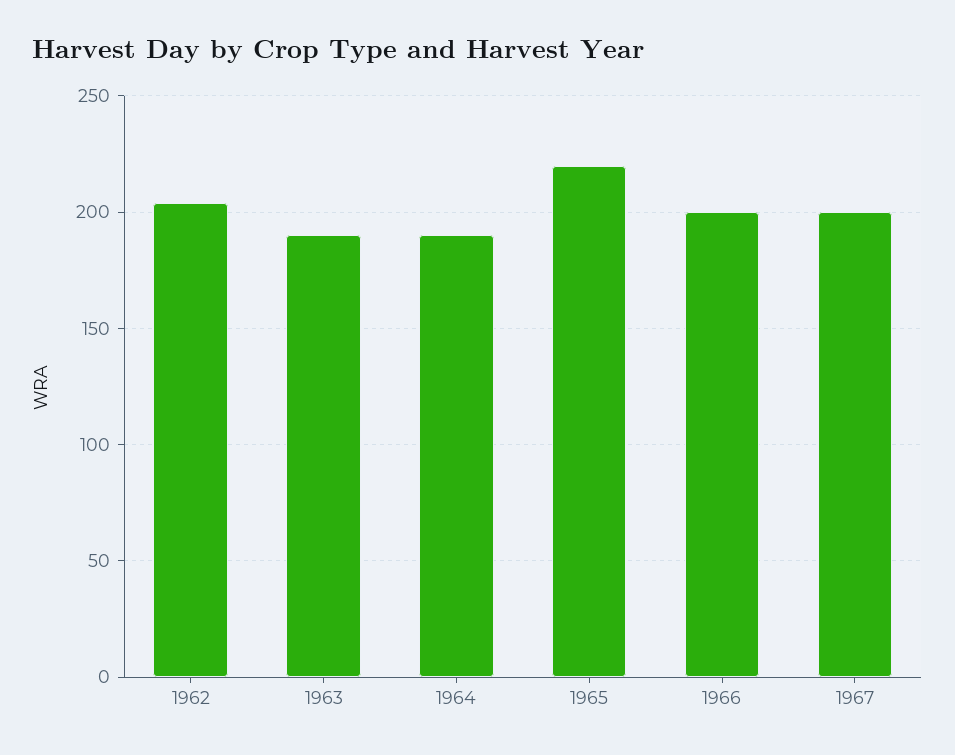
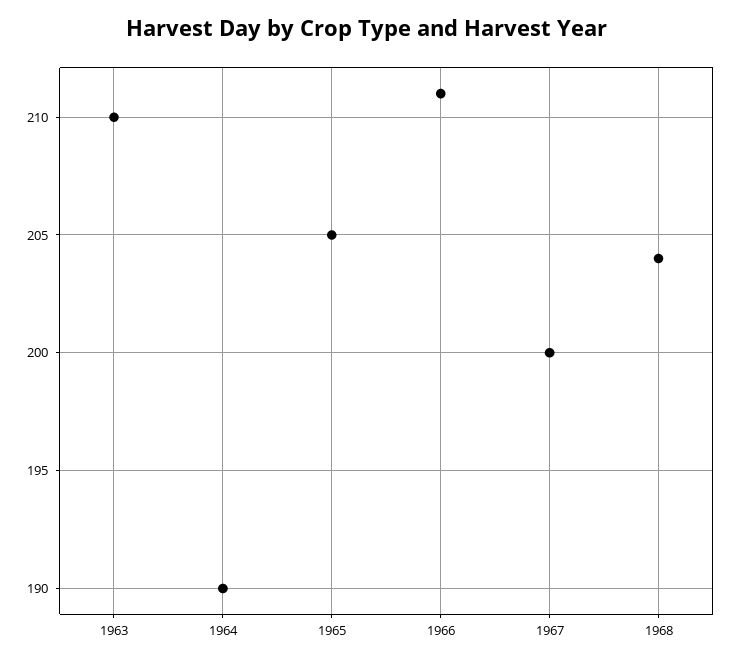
1962: 205 -> none
1963: 190 -> 210
1965: 220 -> 205
1966: 200 -> 211
1968: none -> 204

